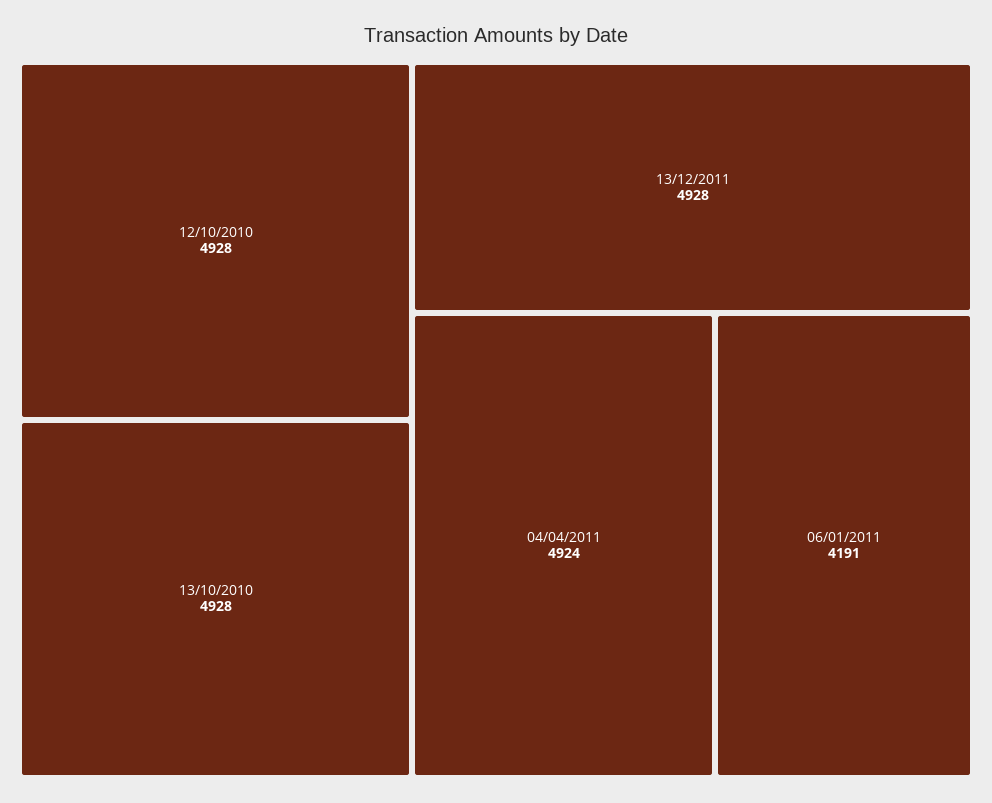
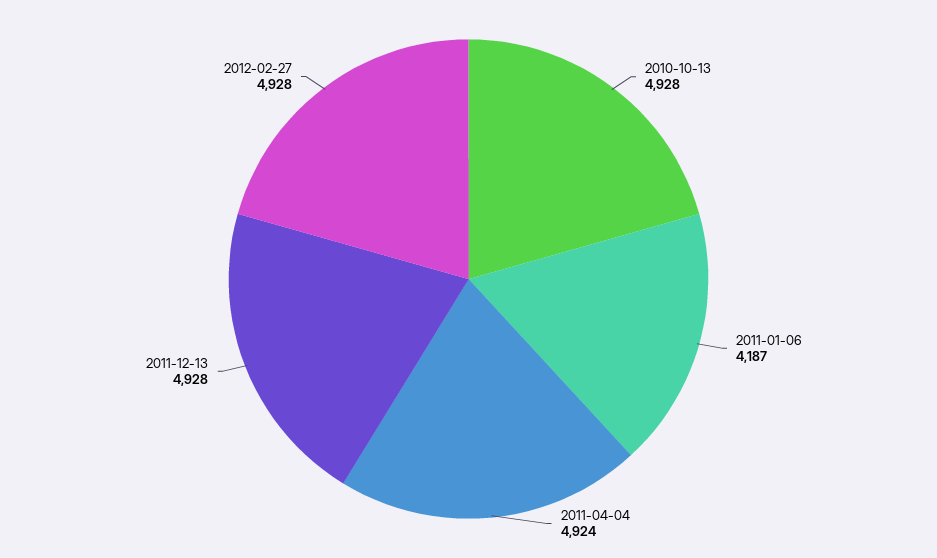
12/10/2010: 4928 -> none
06/01/2011: 4191 -> 4187
2012-02-27: none -> 4928

